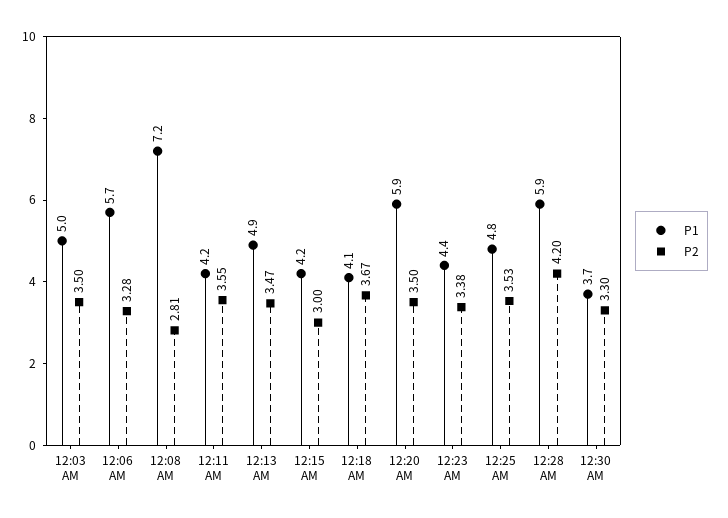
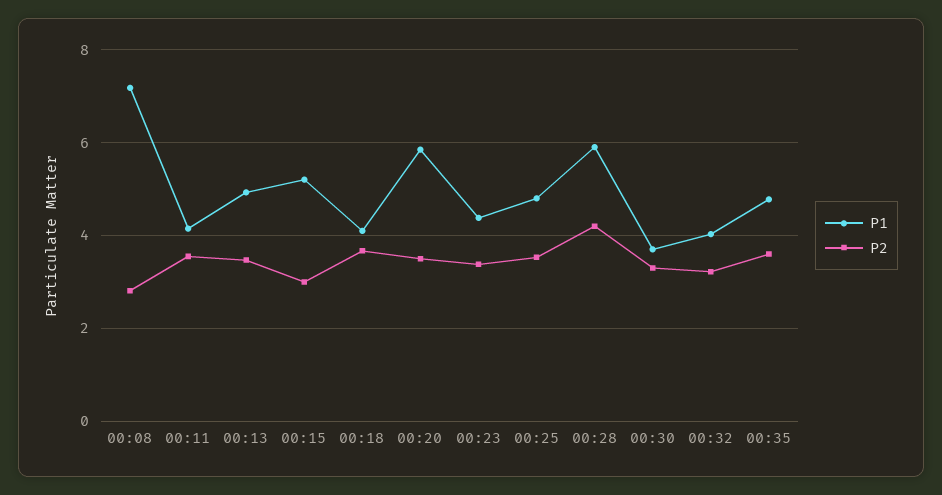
P1, 12:03 AM: 5 -> none
P2, 12:03 AM: 3.5 -> none
P1, 12:06 AM: 5.7 -> none
P2, 12:06 AM: 3.28 -> none
P1, 12:15 AM: 4.2 -> 5.2
P1, 00:32: none -> 4
P2, 00:32: none -> 3.2
P1, 00:35: none -> 4.8
P2, 00:35: none -> 3.6

